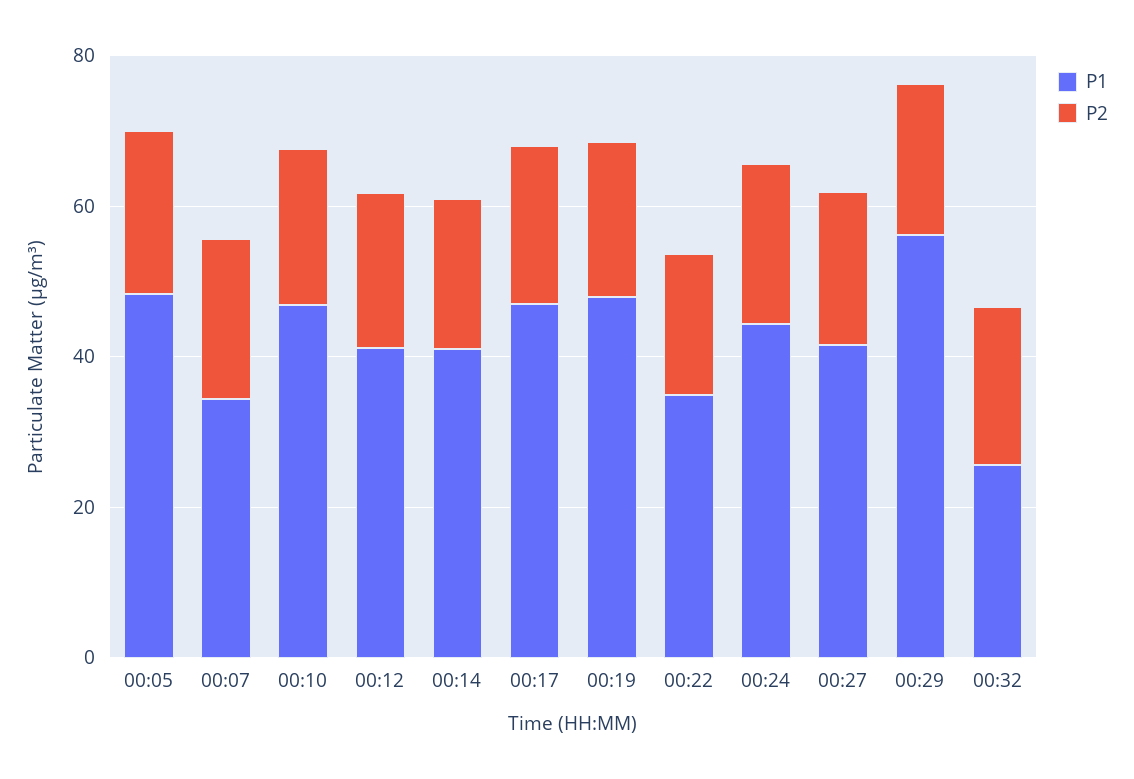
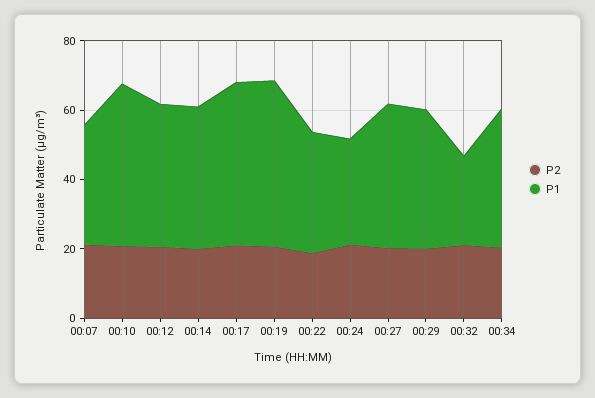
P1, 00:05: 50 -> none
P2, 00:05: 20 -> none
P1, 00:24: 45 -> 30
P1, 00:29: 55 -> 40
P2, 00:34: none -> 20
P1, 00:34: none -> 40

